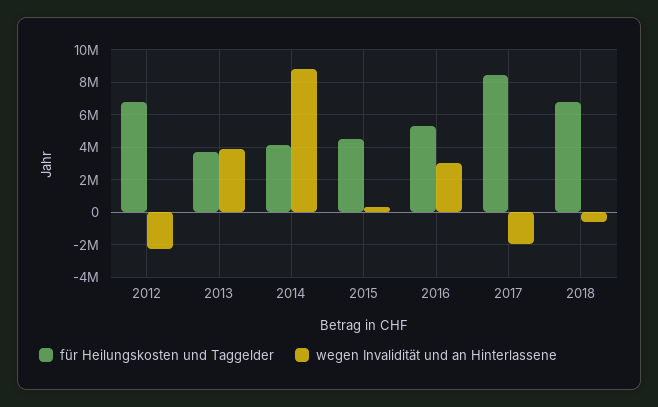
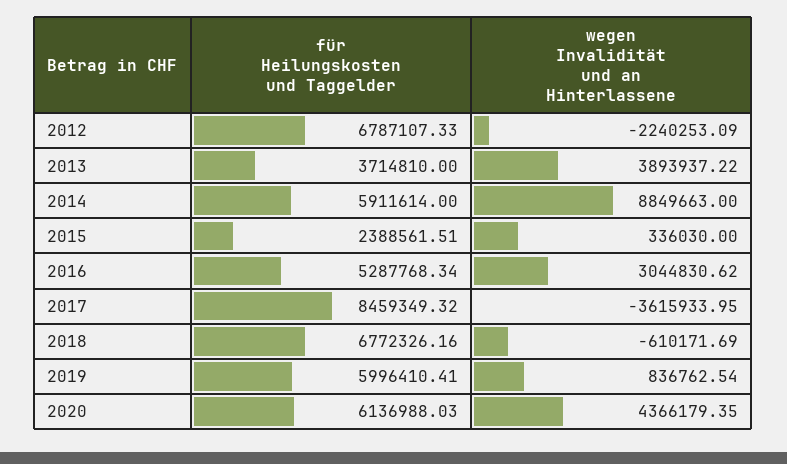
für Heilungskosten und Taggelder, 2014: 4000000 -> 5911614
für Heilungskosten und Taggelder, 2015: 4500000 -> 2388561.51
wegen Invalidität und an Hinterlassene, 2017: -2000000 -> -3615933.95
für Heilungskosten und Taggelder, 2019: none -> 5996410.41
wegen Invalidität und an Hinterlassene, 2019: none -> 836762.54
für Heilungskosten und Taggelder, 2020: none -> 6136988.03
wegen Invalidität und an Hinterlassene, 2020: none -> 4366179.35

